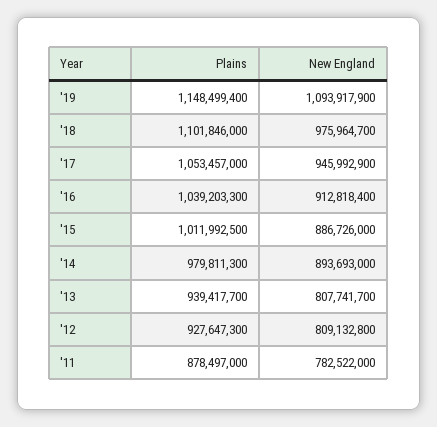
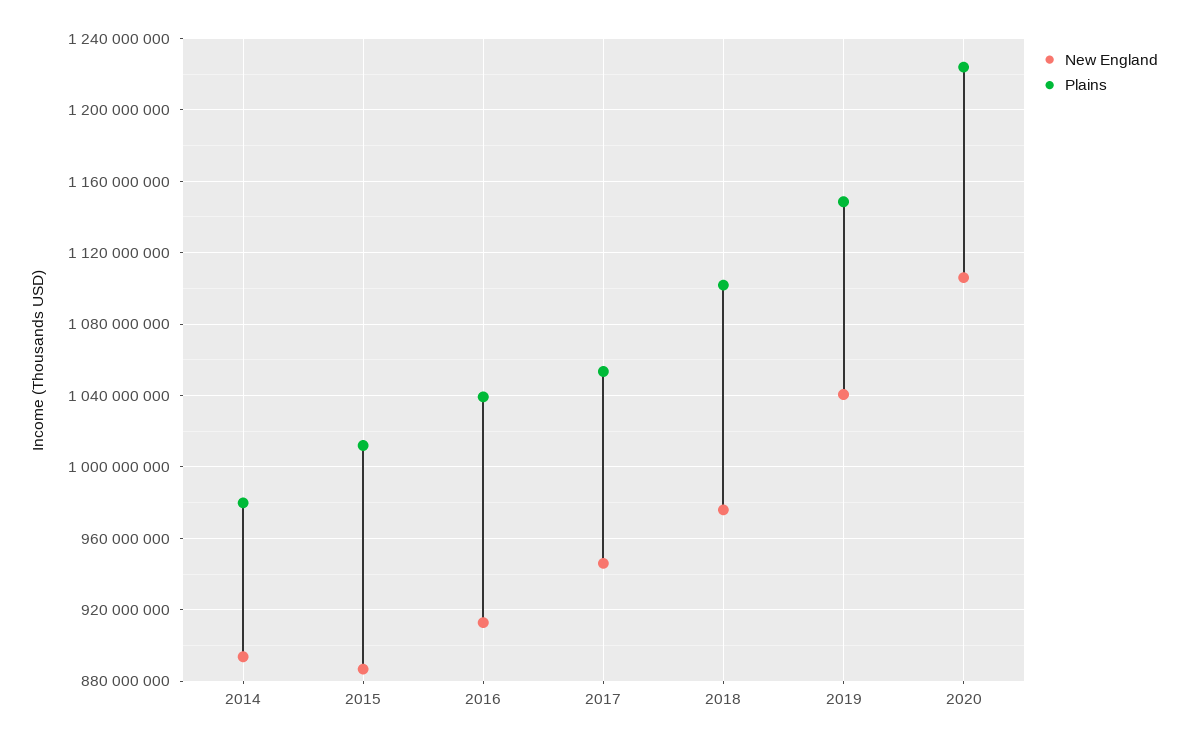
New England, '19: 1093917900 -> 1040000000
Plains, '13: 939417700 -> none
New England, '13: 807741700 -> none
Plains, '12: 927647300 -> none
New England, '12: 809132800 -> none
Plains, '11: 878497000 -> none
New England, '11: 782522000 -> none
New England, 2020: none -> 1105000000
Plains, 2020: none -> 1225000000

